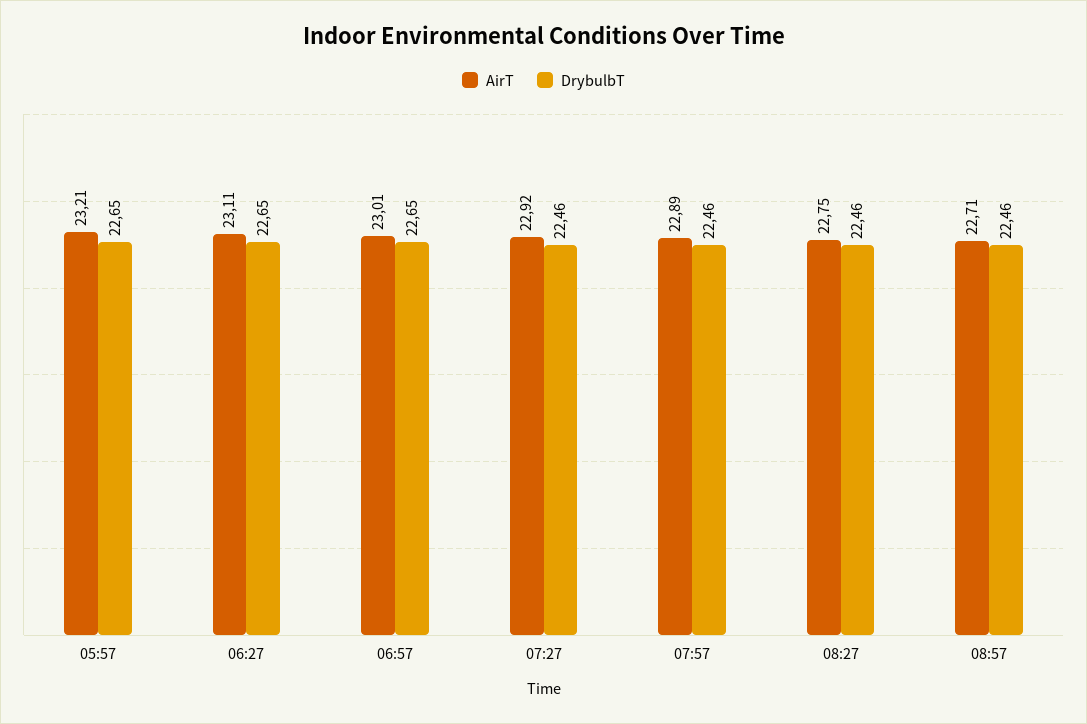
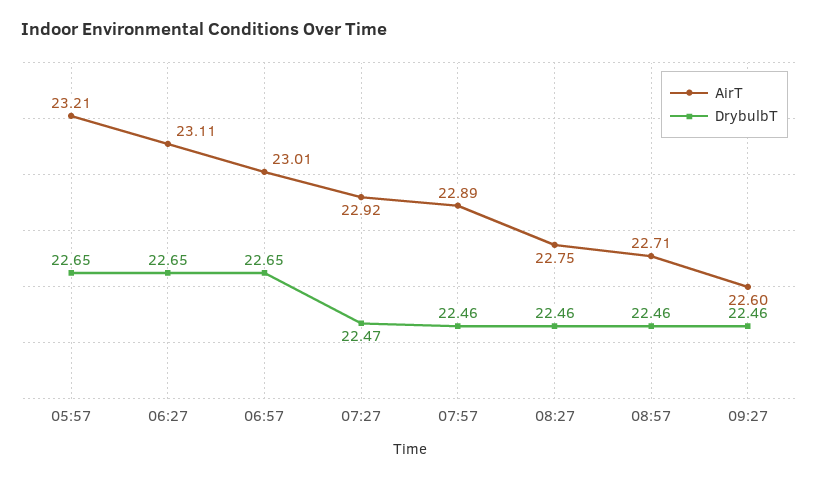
DrybulbT, 07:27: 22.46 -> 22.47
AirT, 09:27: none -> 22.6
DrybulbT, 09:27: none -> 22.46

